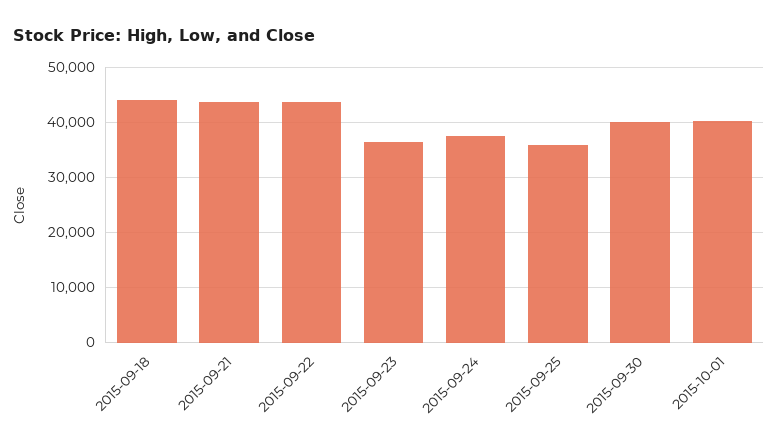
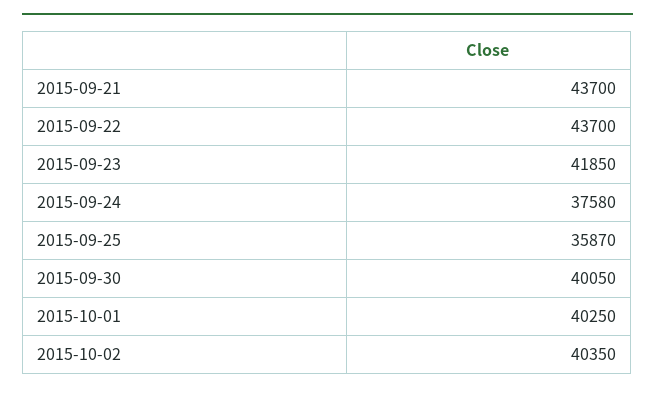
2015-09-18: 44000 -> none
2015-09-23: 36000 -> 41850
2015-10-02: none -> 40350

